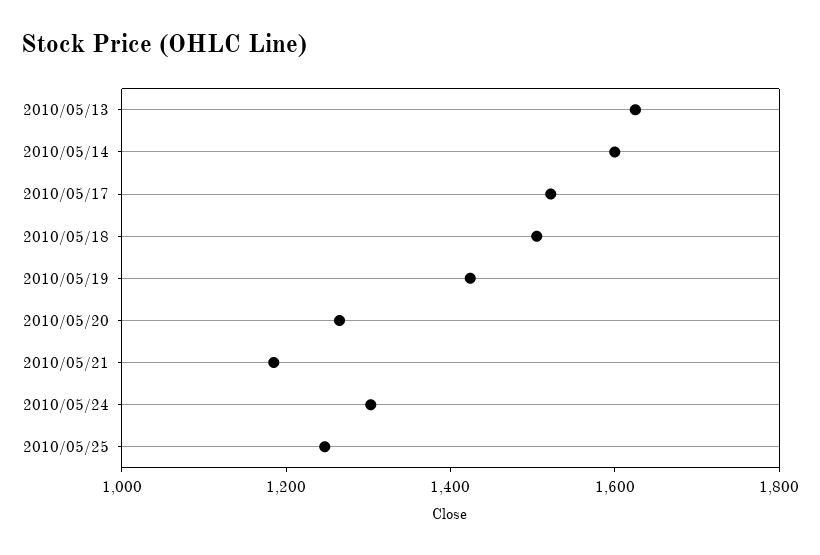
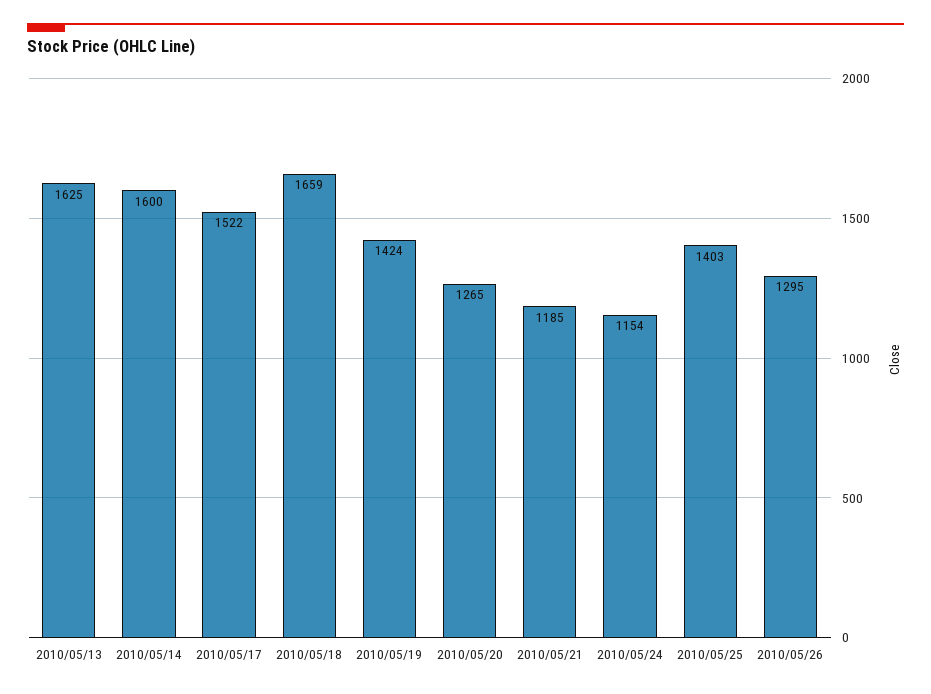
2010/05/18: 1500 -> 1659
2010/05/24: 1300 -> 1154
2010/05/25: 1250 -> 1403
2010/05/26: none -> 1295

